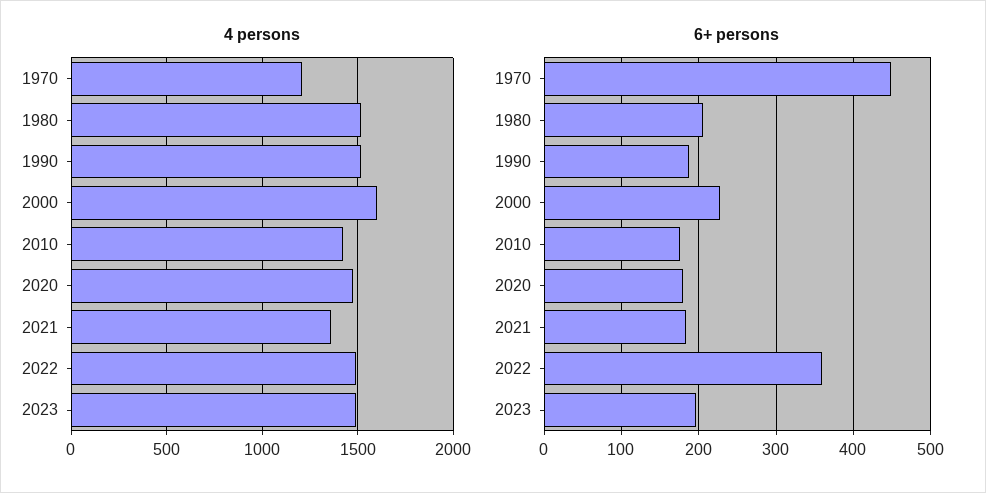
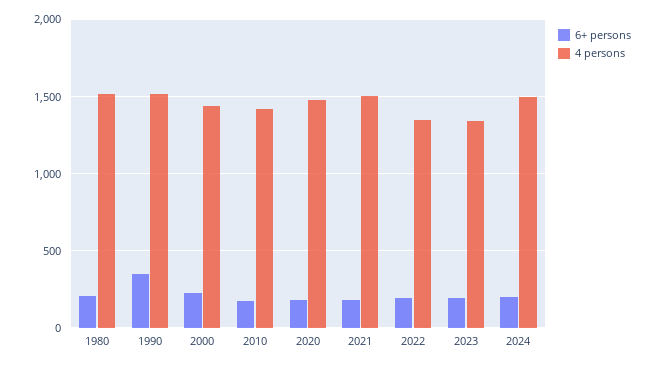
4 persons, 1970: 1200 -> none
4 persons, 2000: 1600 -> 1450
4 persons, 2021: 1350 -> 1500
4 persons, 2022: 1500 -> 1350
4 persons, 2023: 1500 -> 1350
6+ persons, 1970: 450 -> none
6+ persons, 1990: 190 -> 350
6+ persons, 2022: 360 -> 200
6+ persons, 2024: none -> 200
4 persons, 2024: none -> 1500

